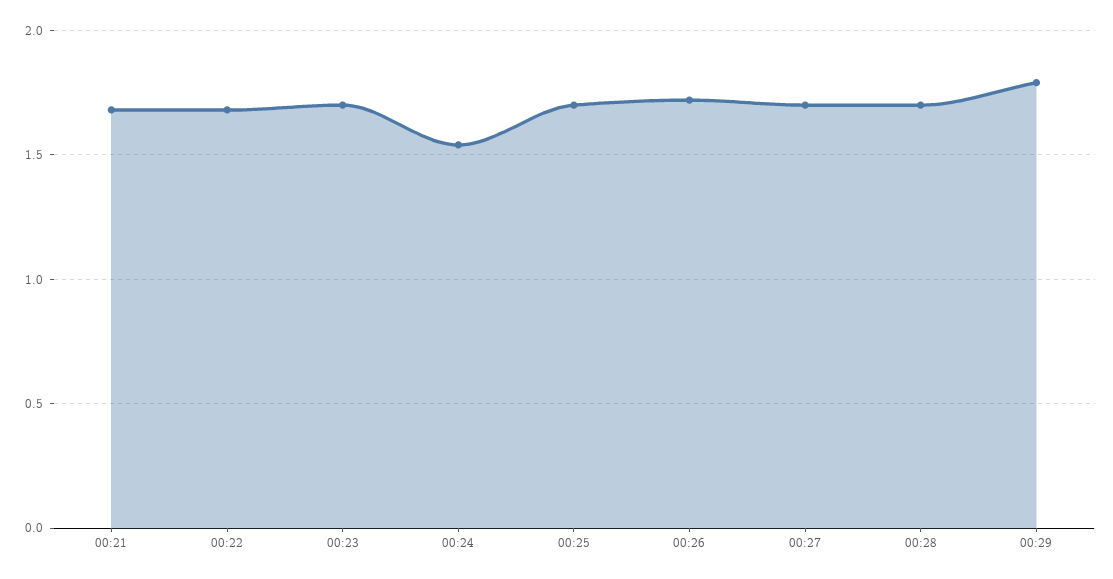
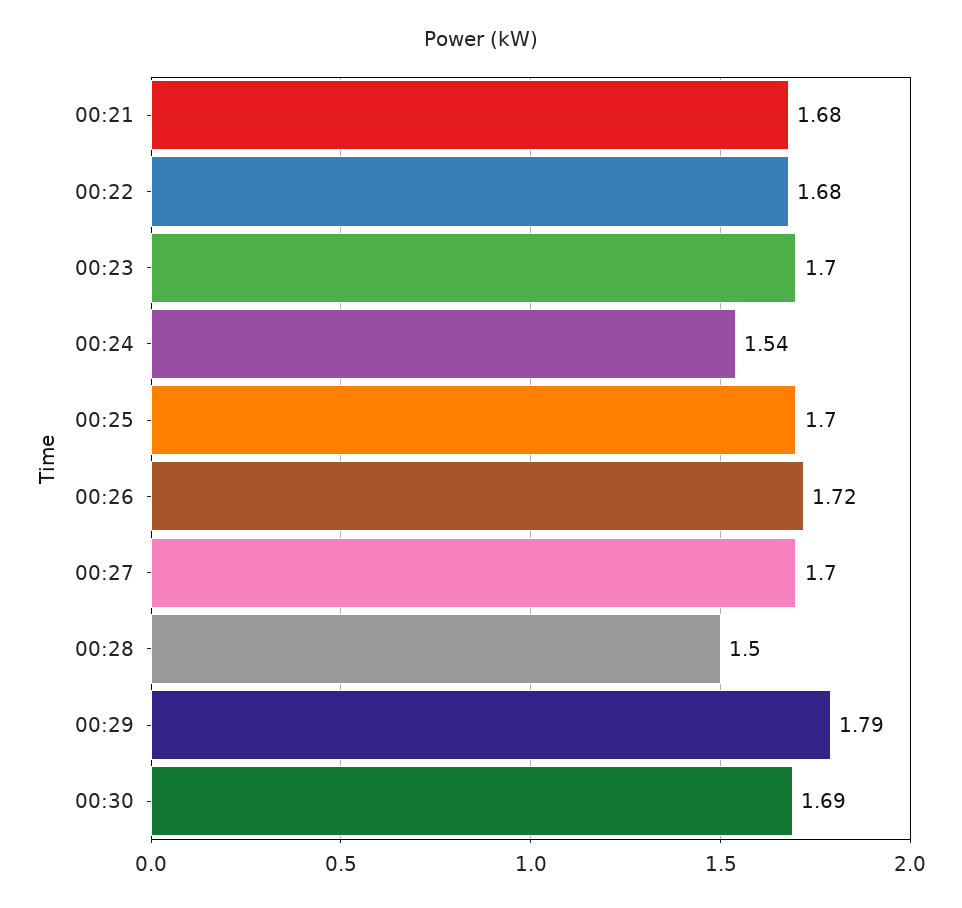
00:28: 1.7 -> 1.5
00:30: none -> 1.69

